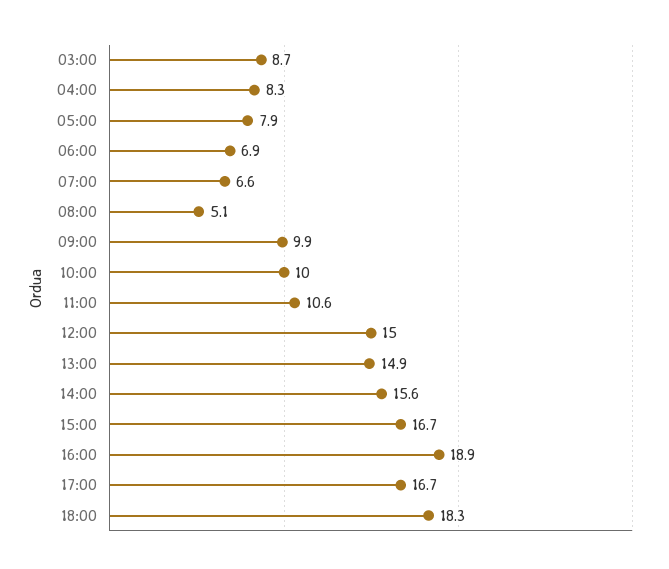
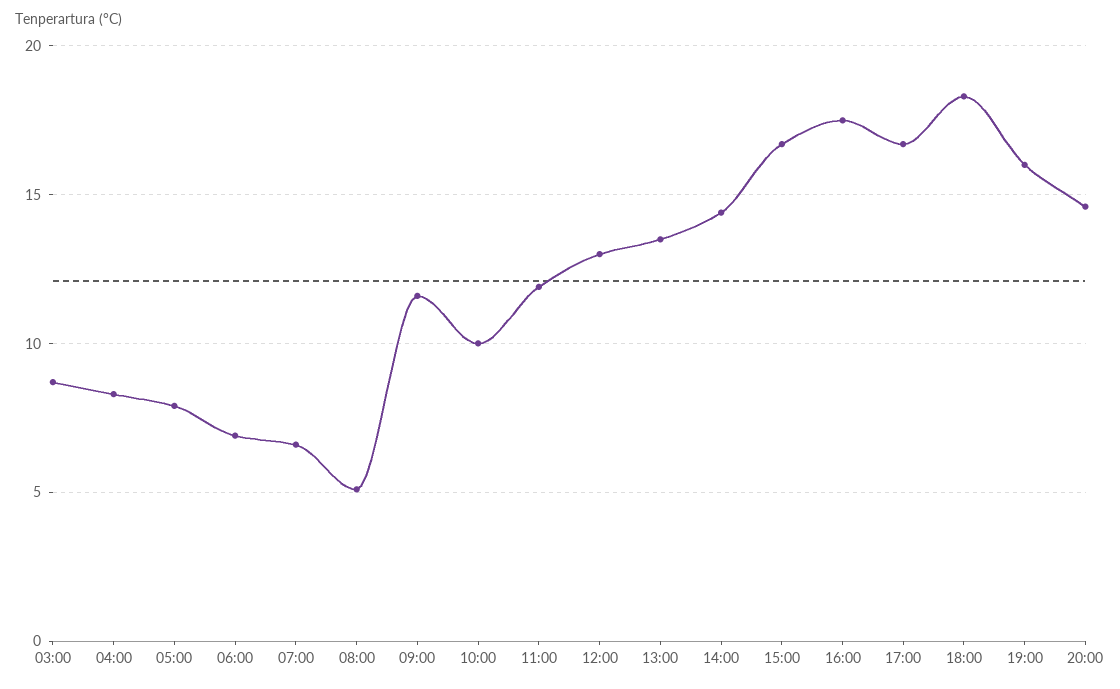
09:00: 9.9 -> 11.5
11:00: 10.6 -> 12
12:00: 15 -> 13
13:00: 14.9 -> 13.5
14:00: 15.6 -> 14.5
16:00: 18.9 -> 17.5
19:00: none -> 16
20:00: none -> 14.5

